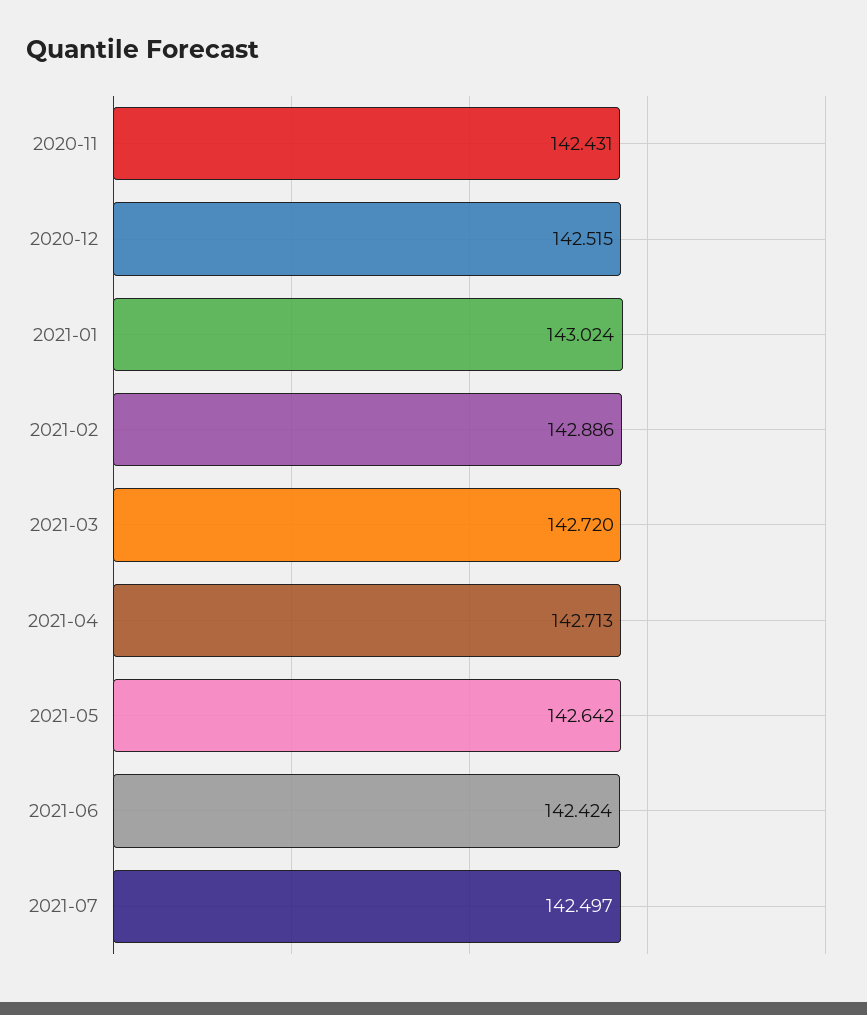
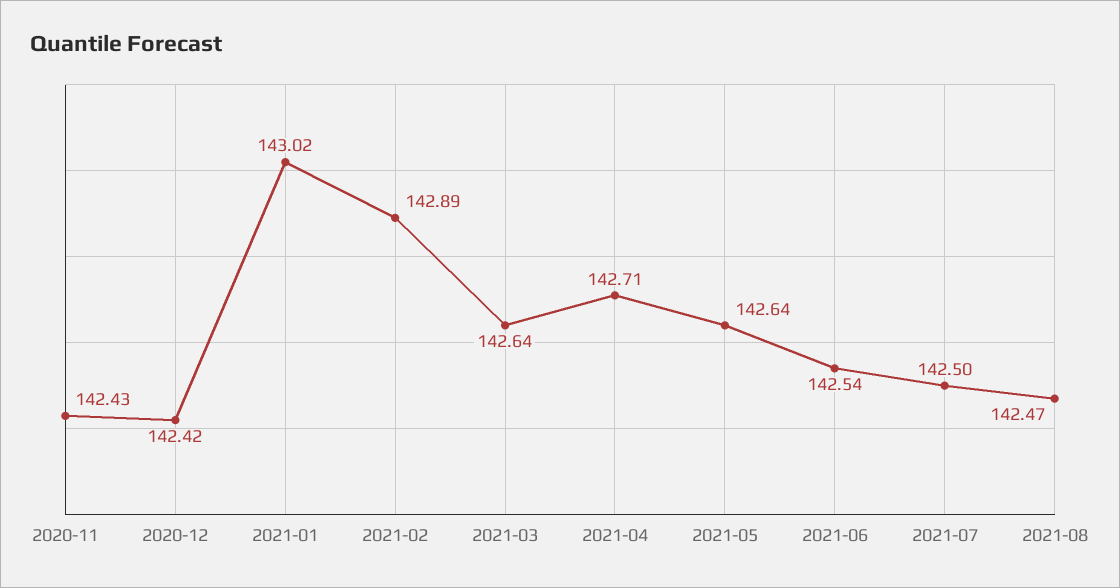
2020-12: 142.515 -> 142.42
2021-03: 142.72 -> 142.64
2021-06: 142.424 -> 142.54
2021-08: none -> 142.47

